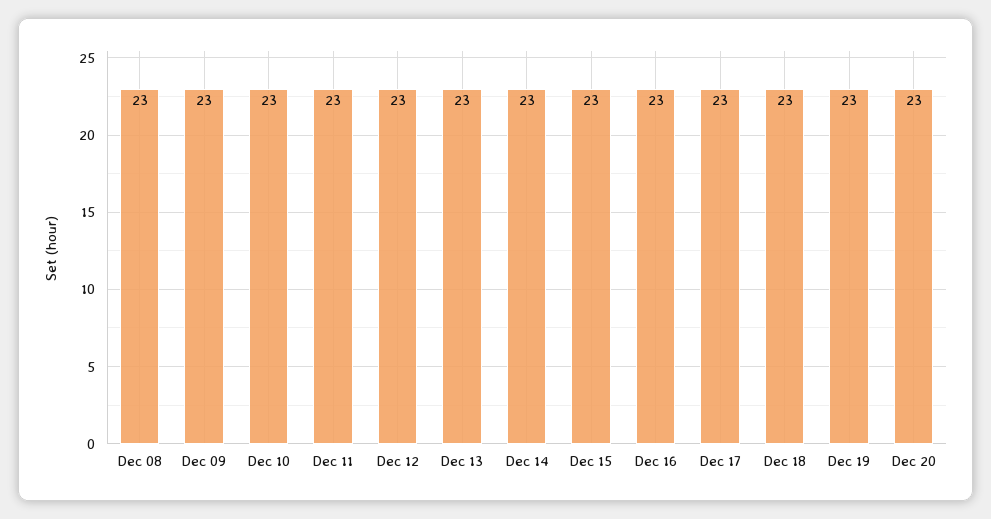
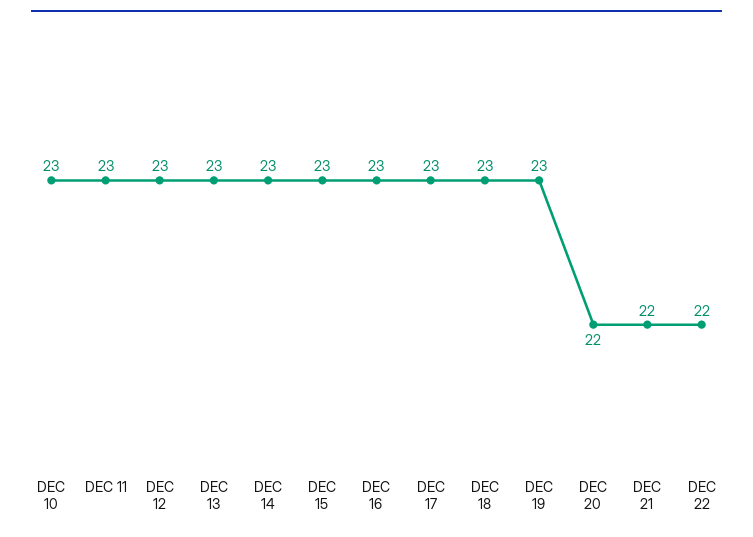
Dec 08: 23 -> none
Dec 09: 23 -> none
Dec 20: 23 -> 22
DEC 21: none -> 22
DEC 22: none -> 22

